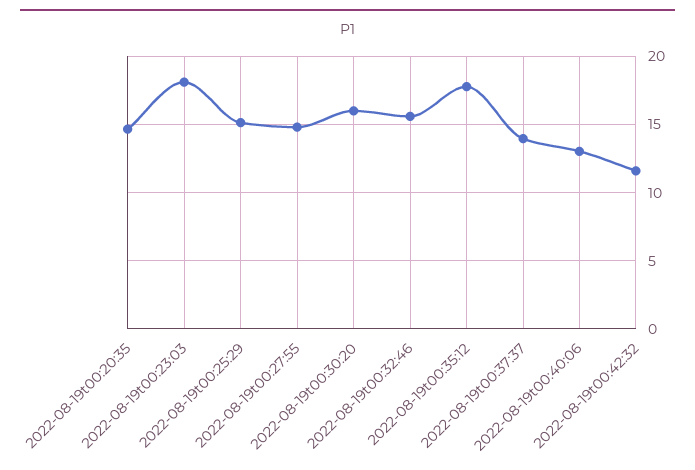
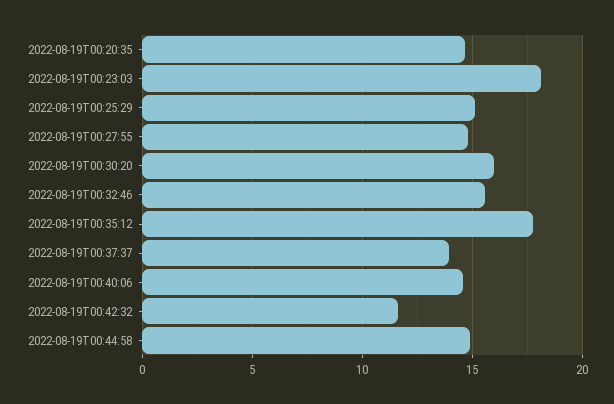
2022-08-19t00:40:06: 13 -> 14.5
2022-08-19T00:44:58: none -> 15

